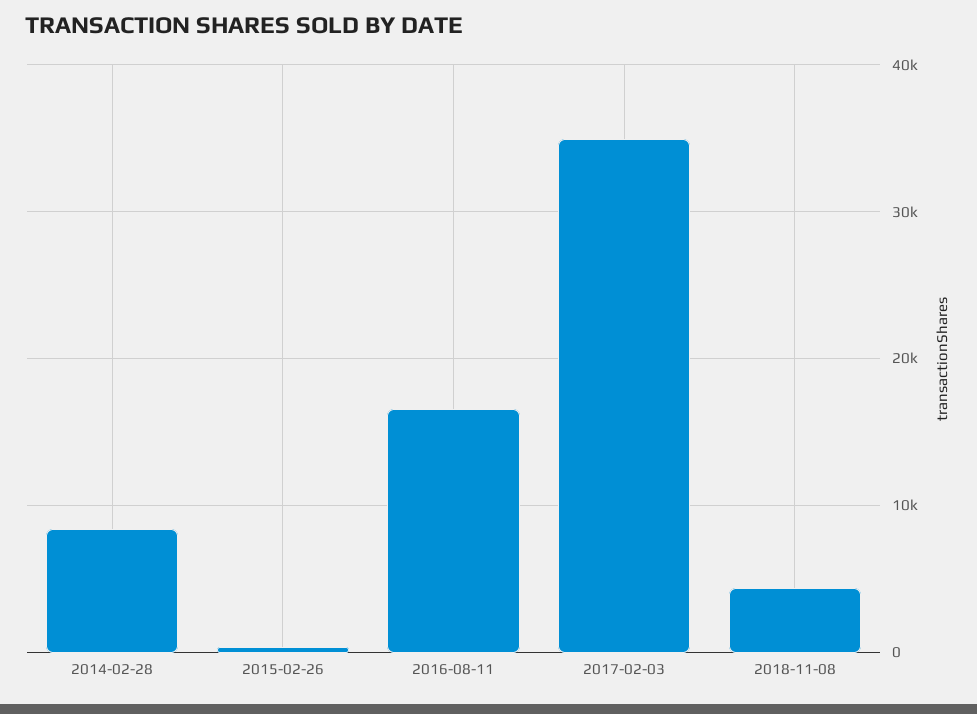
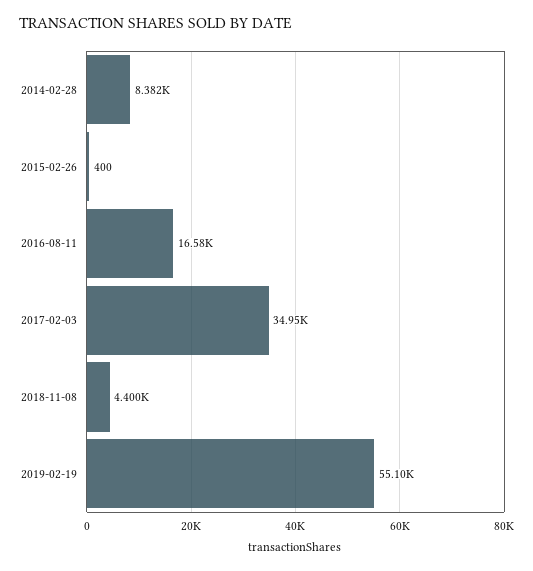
2019-02-19: none -> 55100

